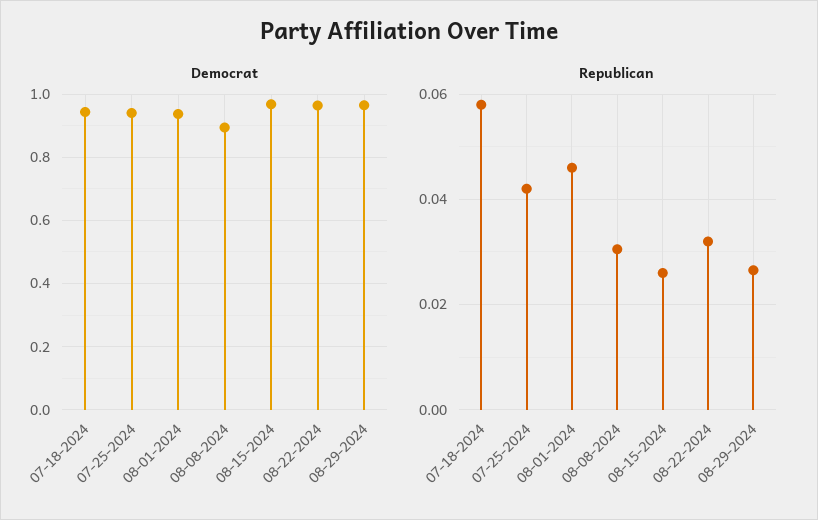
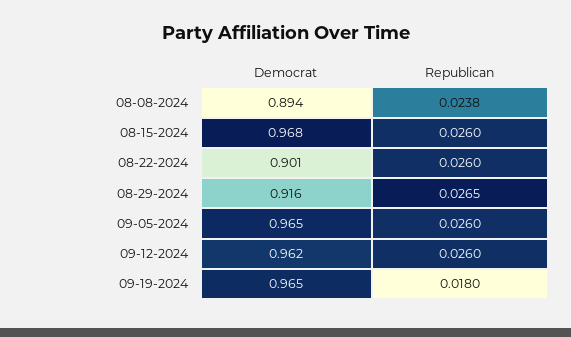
Democrat, 07-18-2024: 0.94 -> none
Democrat, 07-25-2024: 0.94 -> none
Democrat, 08-01-2024: 0.94 -> none
Democrat, 08-22-2024: 0.96 -> 0.901
Democrat, 08-29-2024: 0.96 -> 0.916
Republican, 07-18-2024: 0.058 -> none
Republican, 07-25-2024: 0.042 -> none
Republican, 08-01-2024: 0.046 -> none
Republican, 08-08-2024: 0.03 -> 0.0238
Republican, 08-22-2024: 0.032 -> 0.026
Democrat, 09-05-2024: none -> 0.965
Republican, 09-05-2024: none -> 0.026
Democrat, 09-12-2024: none -> 0.962
Republican, 09-12-2024: none -> 0.026
Democrat, 09-19-2024: none -> 0.965
Republican, 09-19-2024: none -> 0.018

